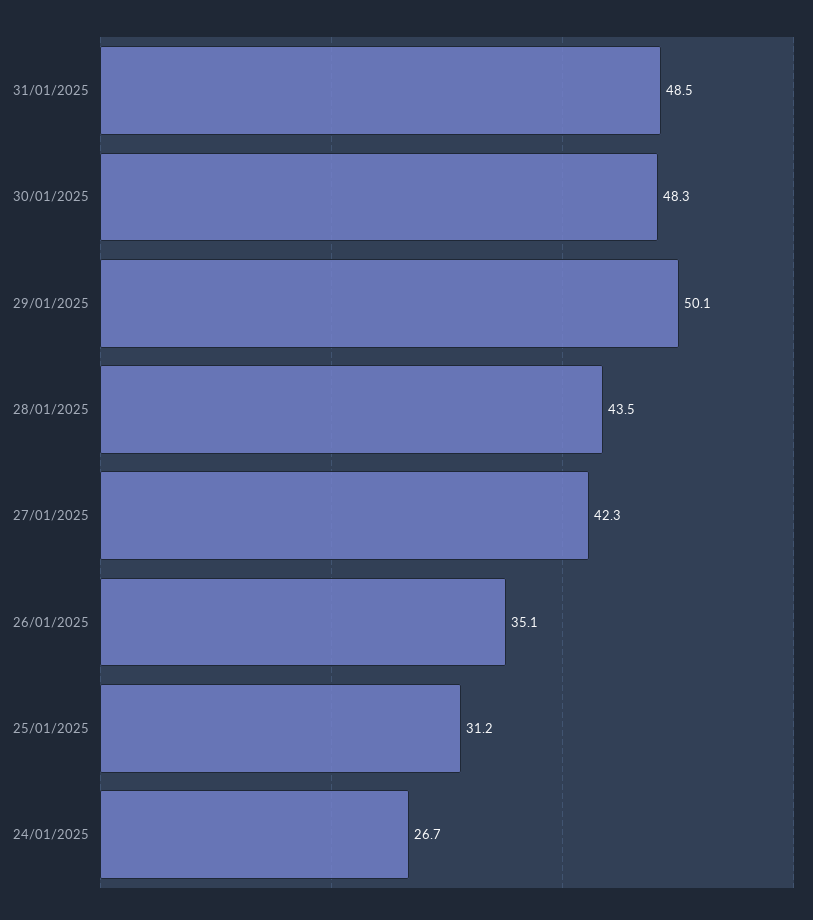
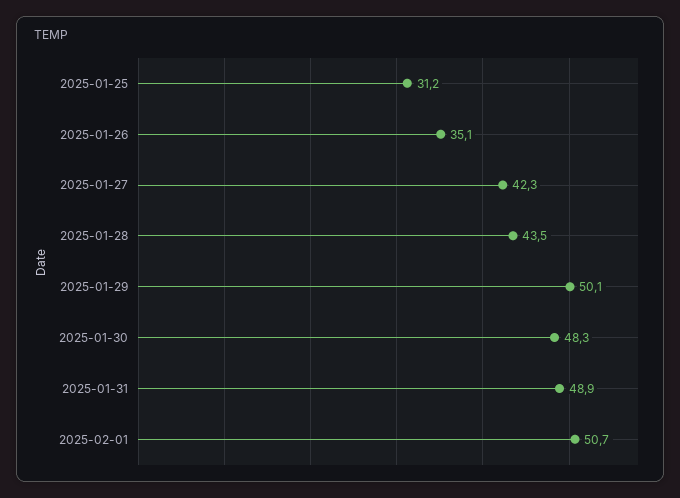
31/01/2025: 48.5 -> 48.9
24/01/2025: 26.7 -> none
2025-02-01: none -> 50.7

